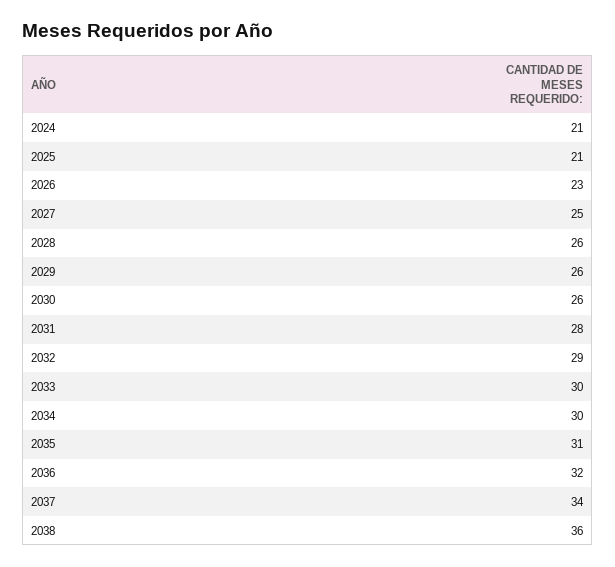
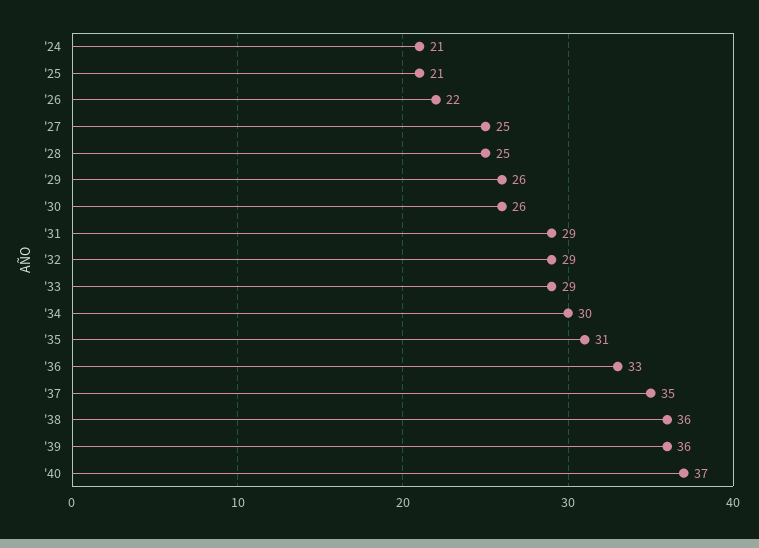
2026: 23 -> 22
2028: 26 -> 25
2031: 28 -> 29
2033: 30 -> 29
2036: 32 -> 33
2037: 34 -> 35
'39: none -> 36
'40: none -> 37

